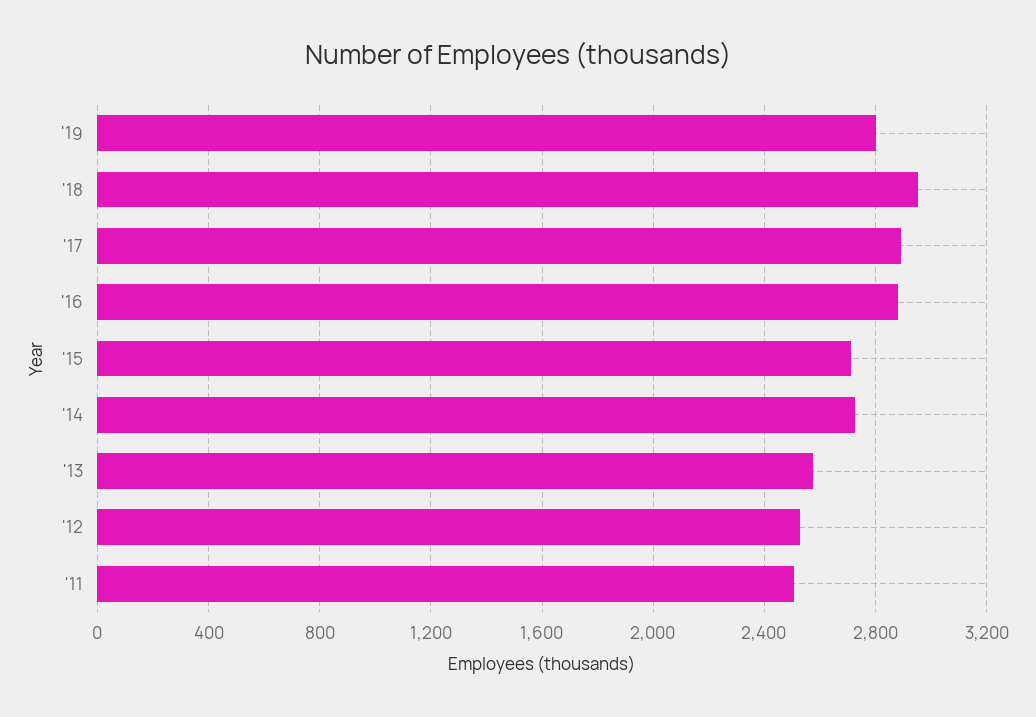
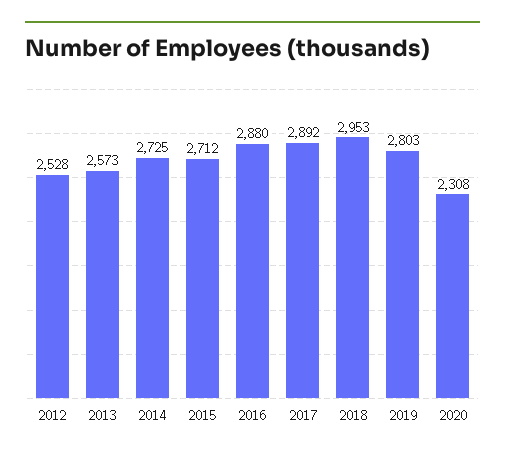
'11: 2500 -> none
2020: none -> 2308

